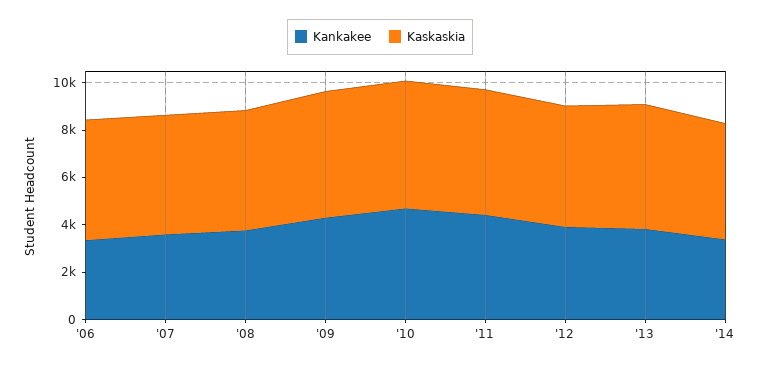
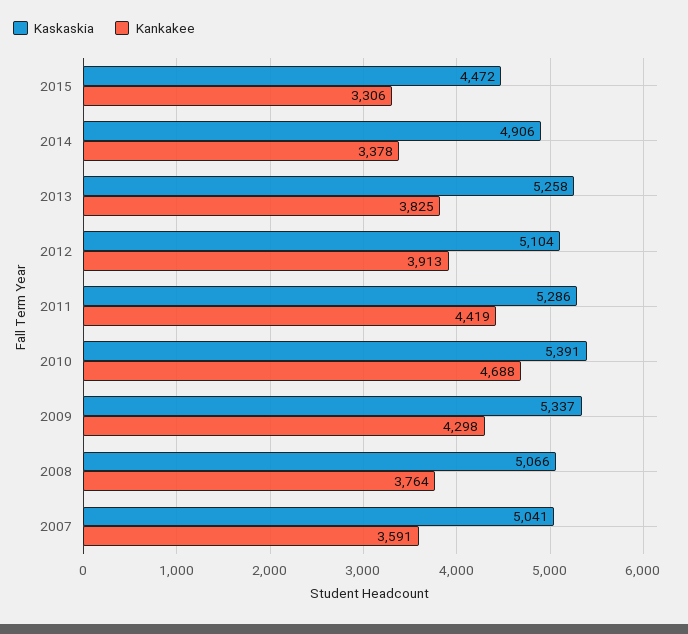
Kankakee, '06: 3500 -> none
Kaskaskia, '06: 5000 -> none
Kaskaskia, 2015: none -> 4472
Kankakee, 2015: none -> 3306

